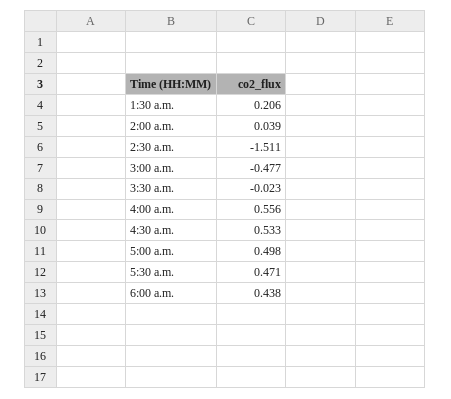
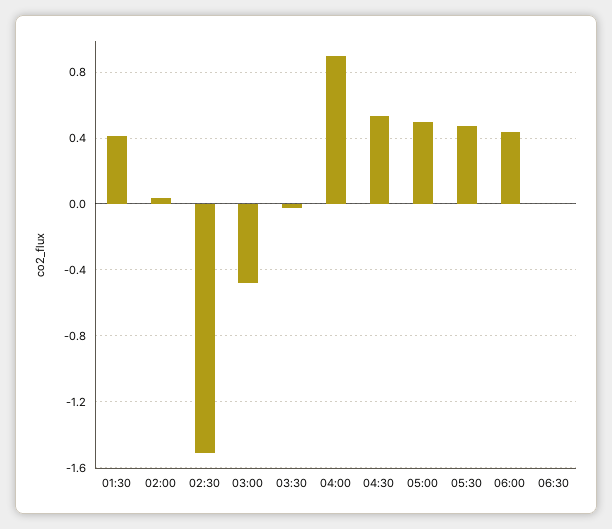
1:30 a.m.: 0.206 -> 0.4
4:00 a.m.: 0.556 -> 0.9
06:30: none -> 0

